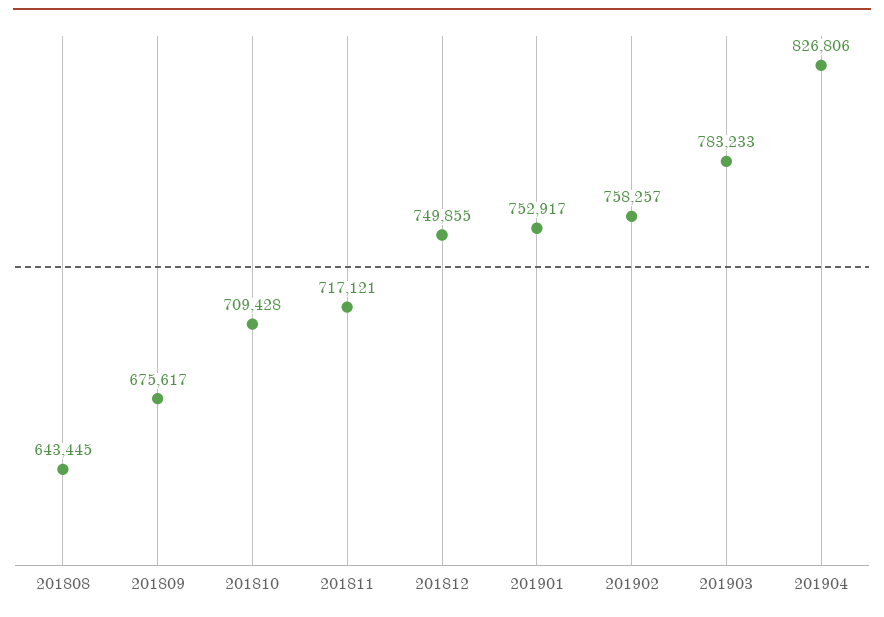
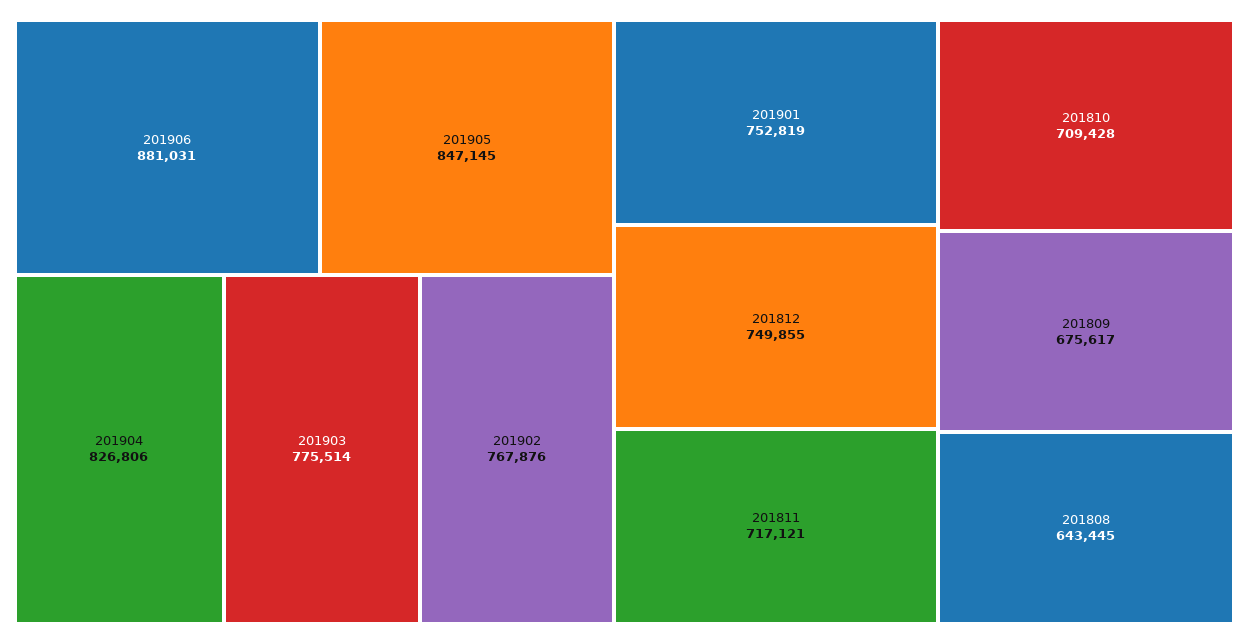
201901: 752917 -> 752819
201902: 758257 -> 767876
201903: 783233 -> 775514
201906: none -> 881031
201905: none -> 847145

